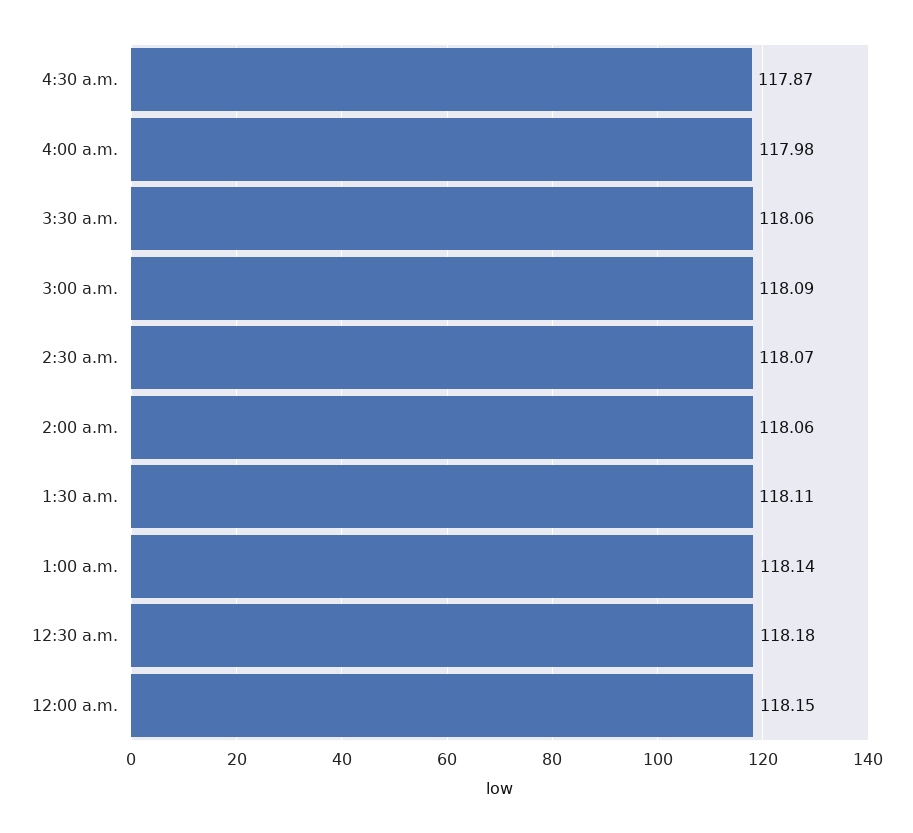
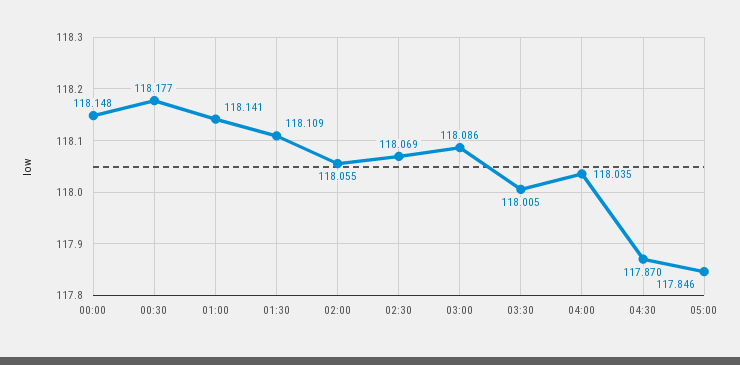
4:00 a.m.: 117.98 -> 118.035
3:30 a.m.: 118.06 -> 118.005
05:00: none -> 117.846

